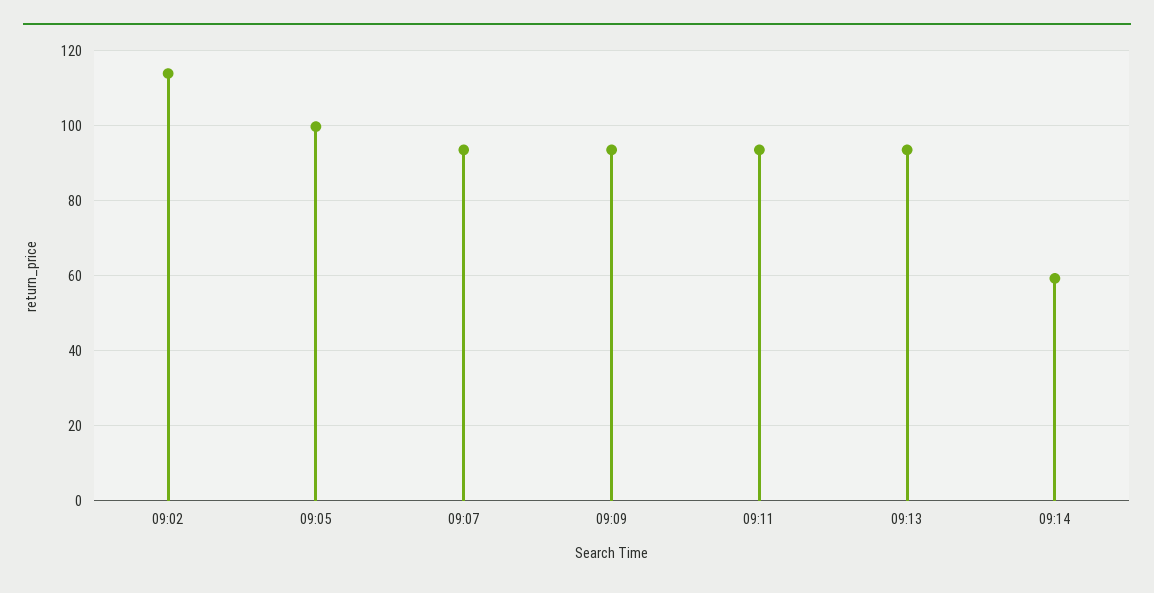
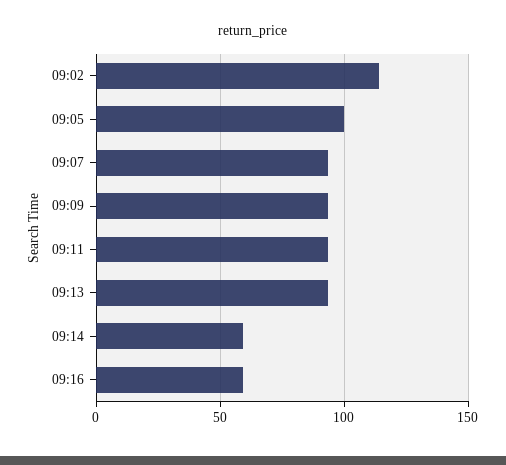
09:16: none -> 60

